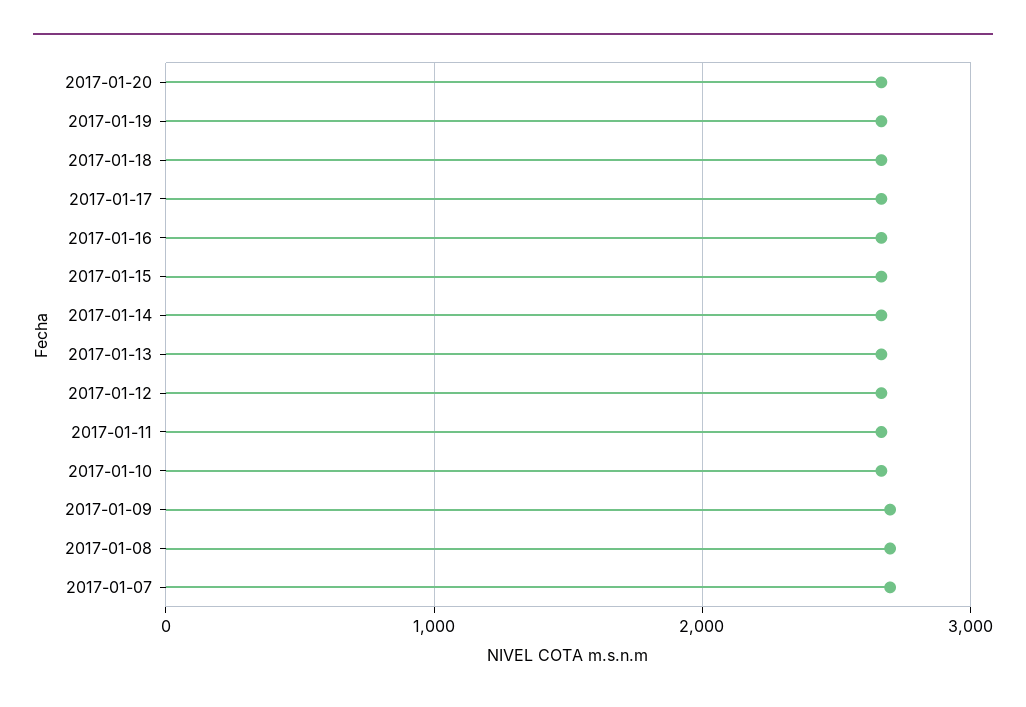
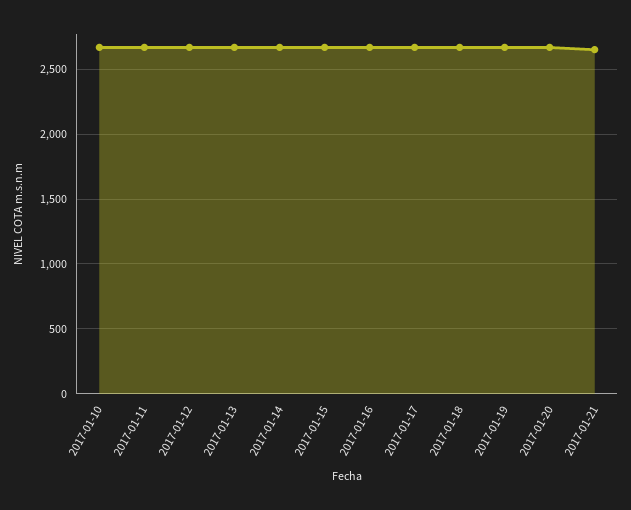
2017-01-09: 2700 -> none
2017-01-08: 2700 -> none
2017-01-07: 2700 -> none
2017-01-21: none -> 2650

